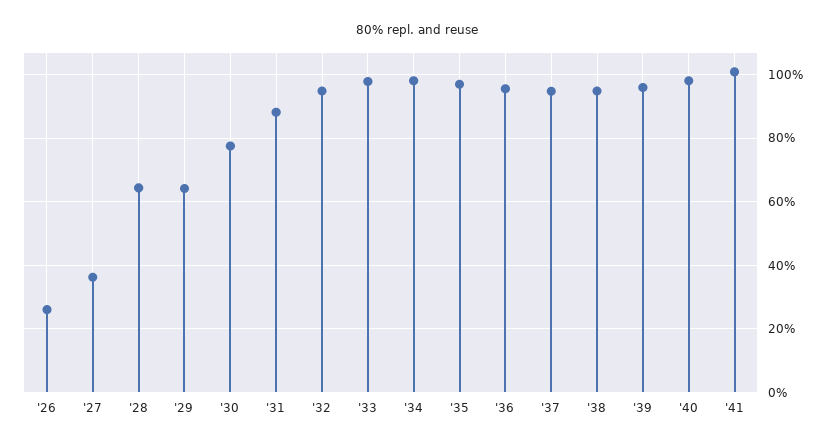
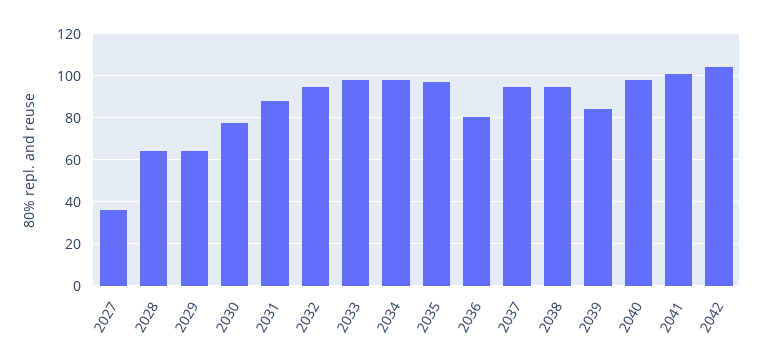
'26: 26 -> none
'36: 96 -> 80
'39: 96 -> 85
2042: none -> 105

